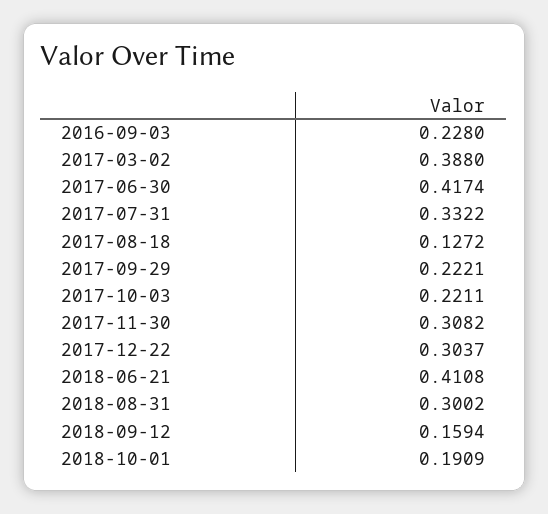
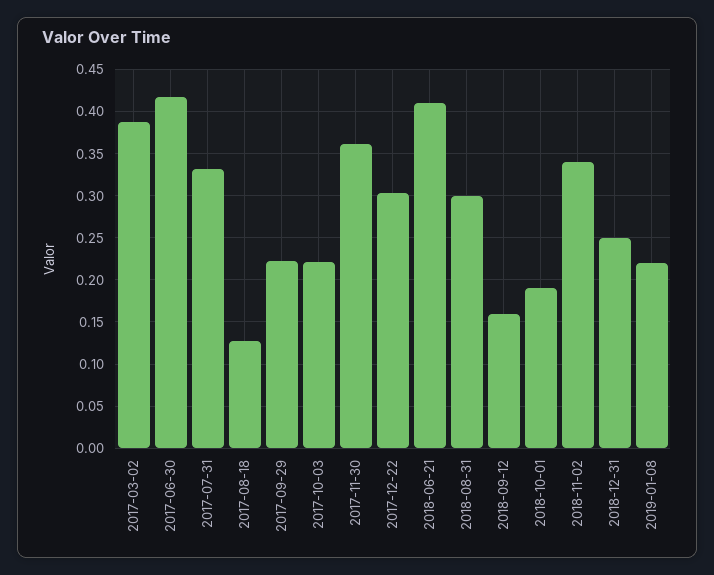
2016-09-03: 0.228 -> none
2017-11-30: 0.3082 -> 0.36
2018-11-02: none -> 0.34
2018-12-31: none -> 0.25
2019-01-08: none -> 0.22

